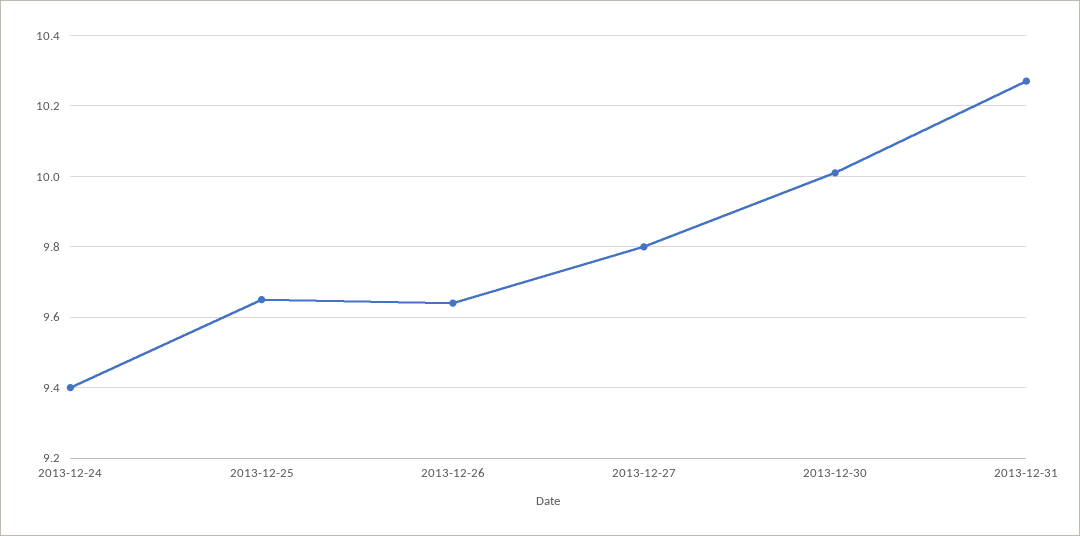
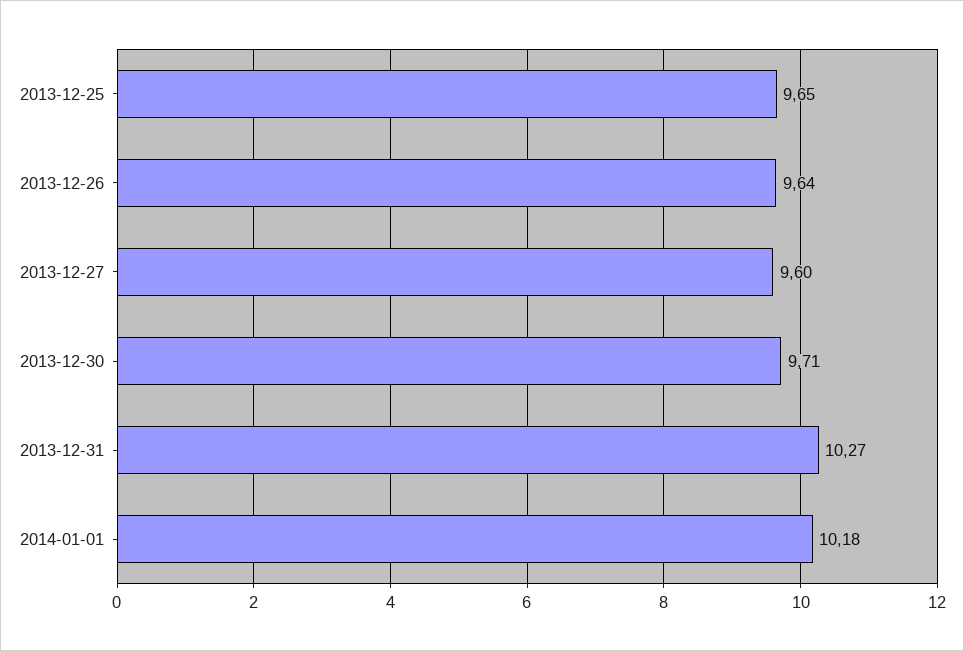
2013-12-24: 9.4 -> none
2013-12-27: 9.8 -> 9.6
2013-12-30: 10 -> 9.71
2014-01-01: none -> 10.18

